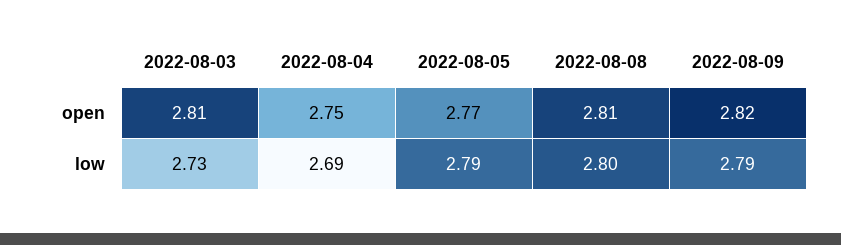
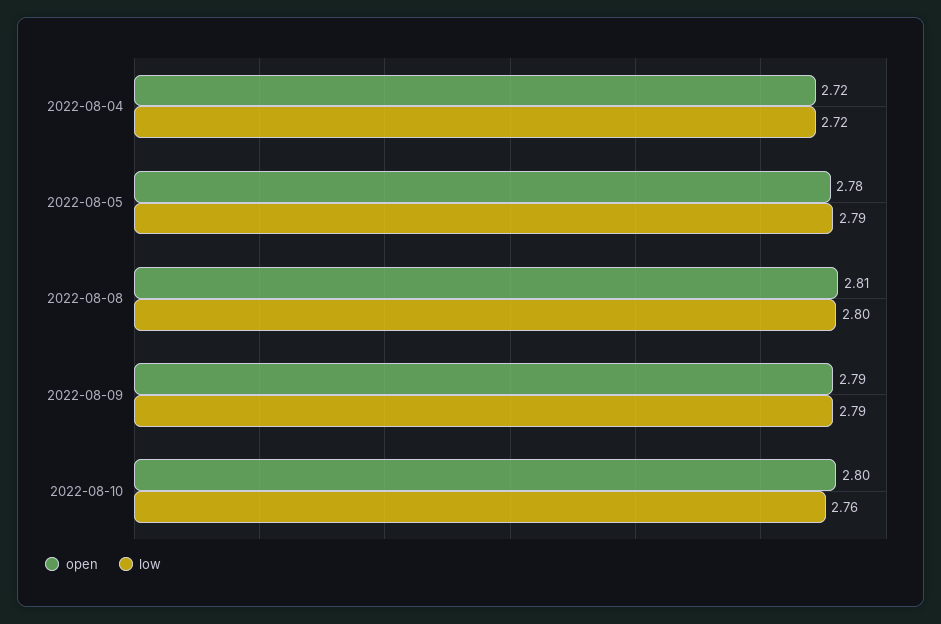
open, 2022-08-03: 2.81 -> none
open, 2022-08-04: 2.75 -> 2.72
open, 2022-08-05: 2.77 -> 2.78
open, 2022-08-09: 2.82 -> 2.79
low, 2022-08-03: 2.73 -> none
low, 2022-08-04: 2.69 -> 2.72
open, 2022-08-10: none -> 2.8
low, 2022-08-10: none -> 2.76

